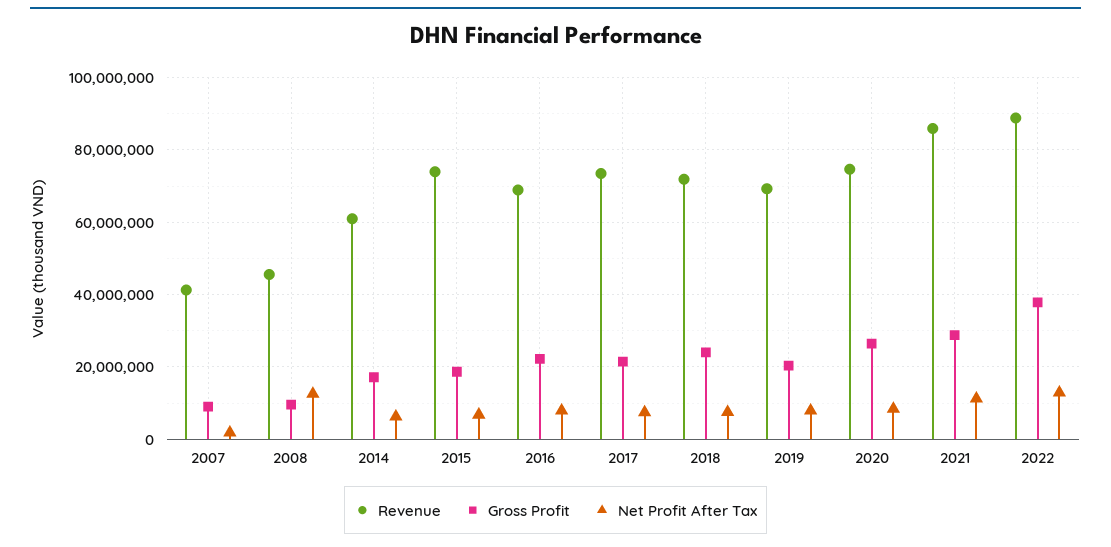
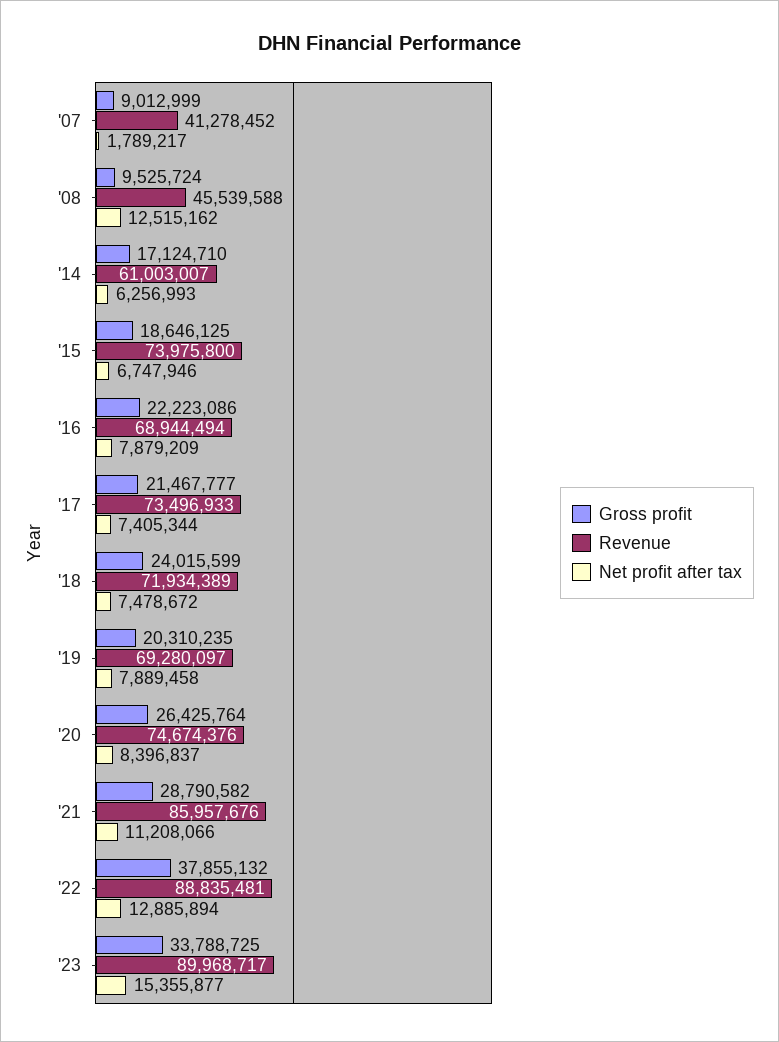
Gross Profit, '23: none -> 33788725
Revenue, '23: none -> 89968717
Net Profit After Tax, '23: none -> 15355877

